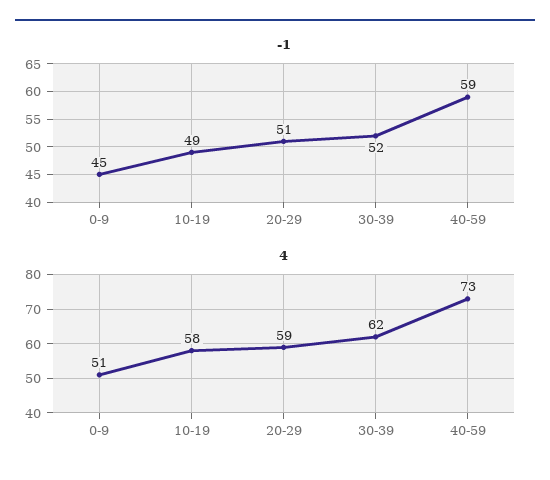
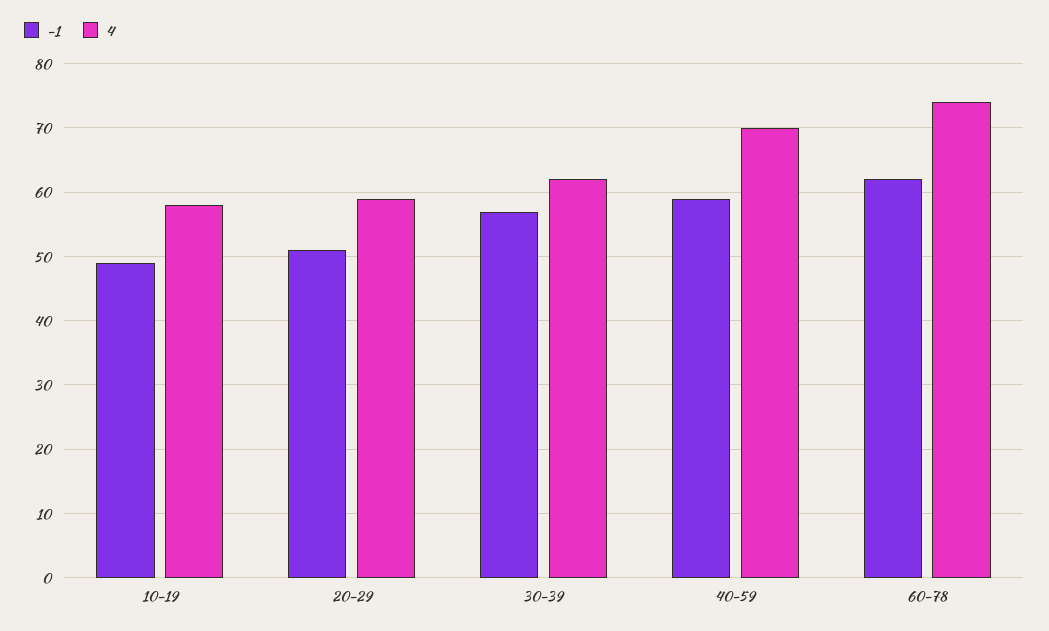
-1, 0-9: 45 -> none
-1, 30-39: 52 -> 57
4, 0-9: 51 -> none
4, 40-59: 73 -> 70
-1, 60-78: none -> 62
4, 60-78: none -> 74

